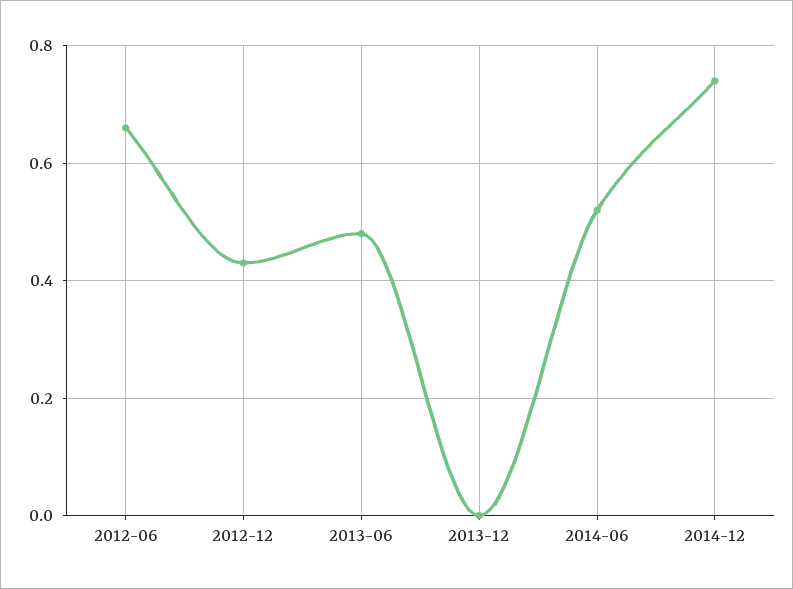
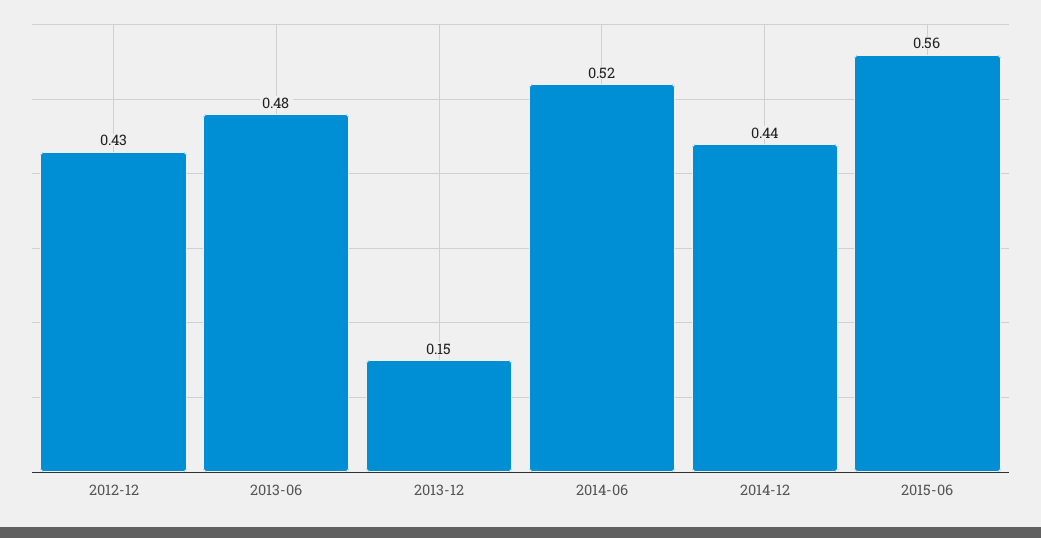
2012-06: 0.65 -> none
2013-12: 0 -> 0.15
2014-12: 0.75 -> 0.44
2015-06: none -> 0.56

